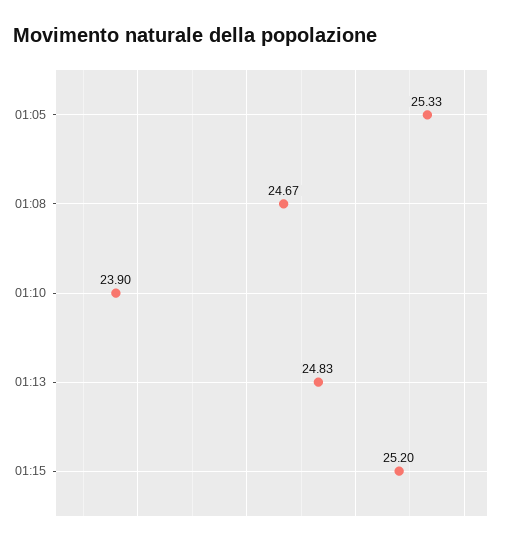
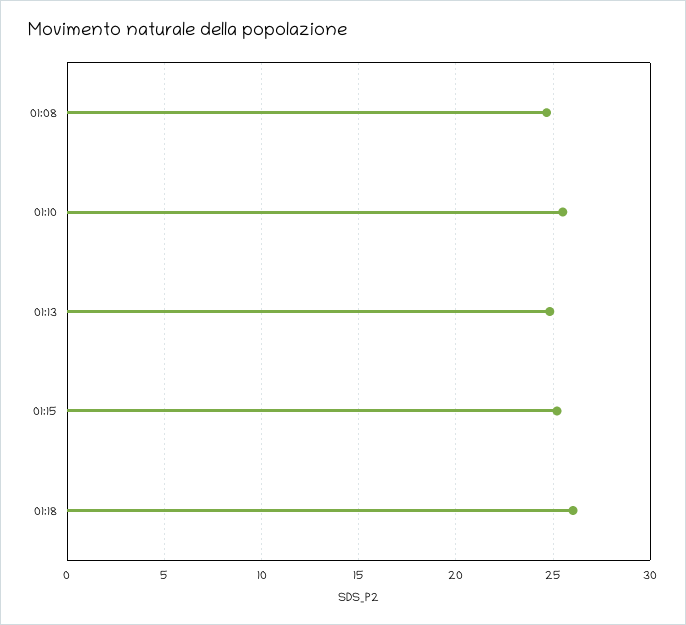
01:05: 25.33 -> none
01:10: 23.9 -> 25.5
01:18: none -> 26

